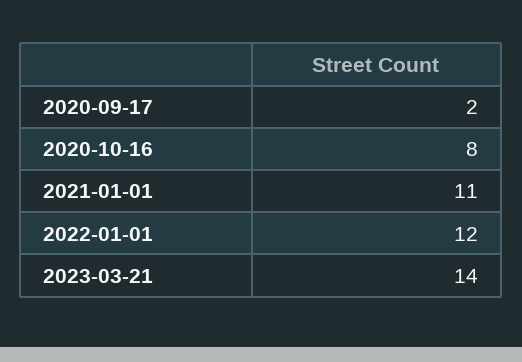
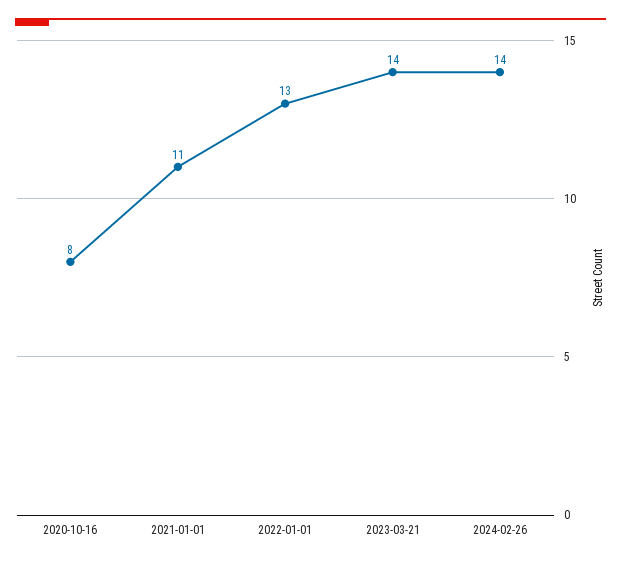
2020-09-17: 2 -> none
2022-01-01: 12 -> 13
2024-02-26: none -> 14

